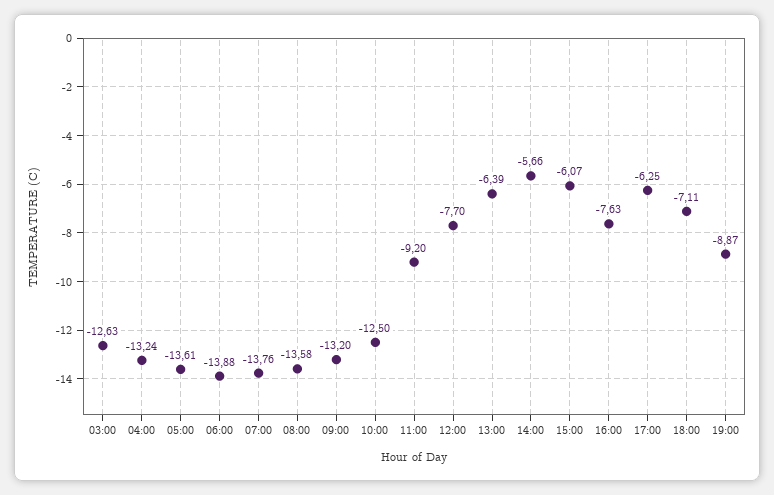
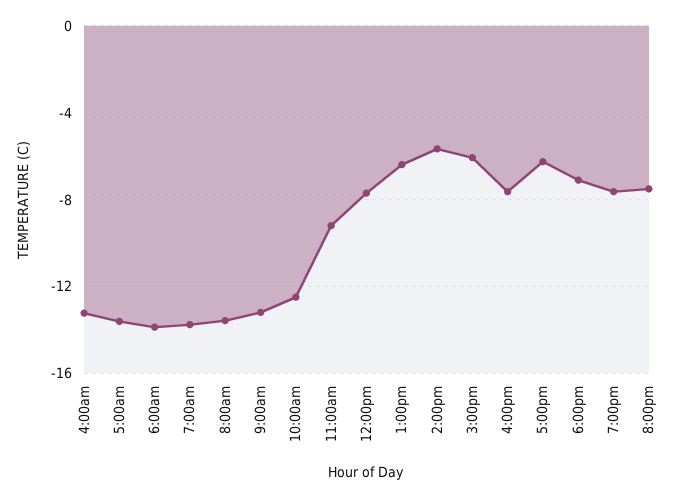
03:00: -12.63 -> none
19:00: -8.87 -> -7.5
8:00pm: none -> -7.5

